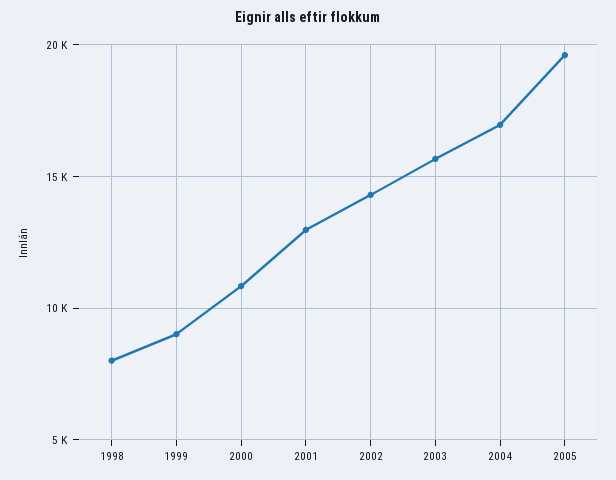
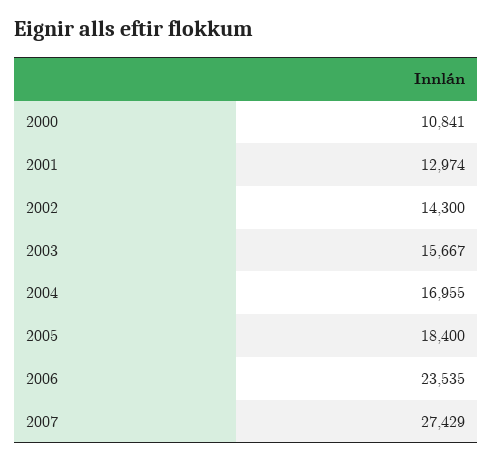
1998: 8000 -> none
1999: 9000 -> none
2005: 19500 -> 18400
2006: none -> 23535
2007: none -> 27429

